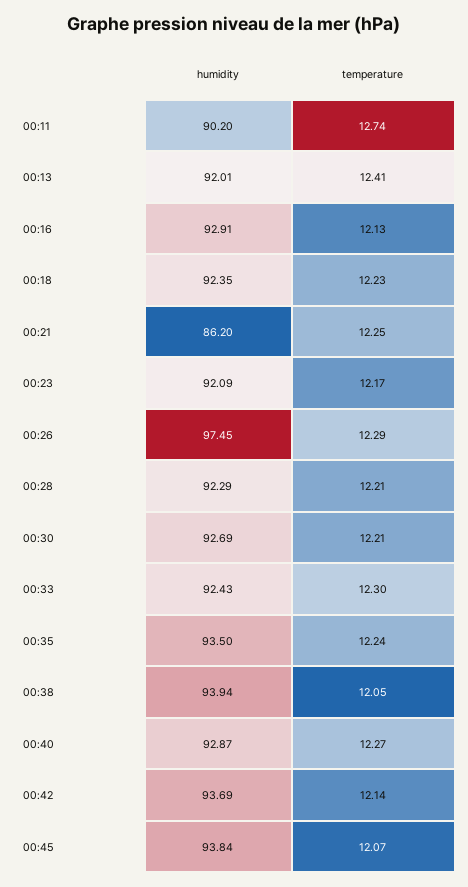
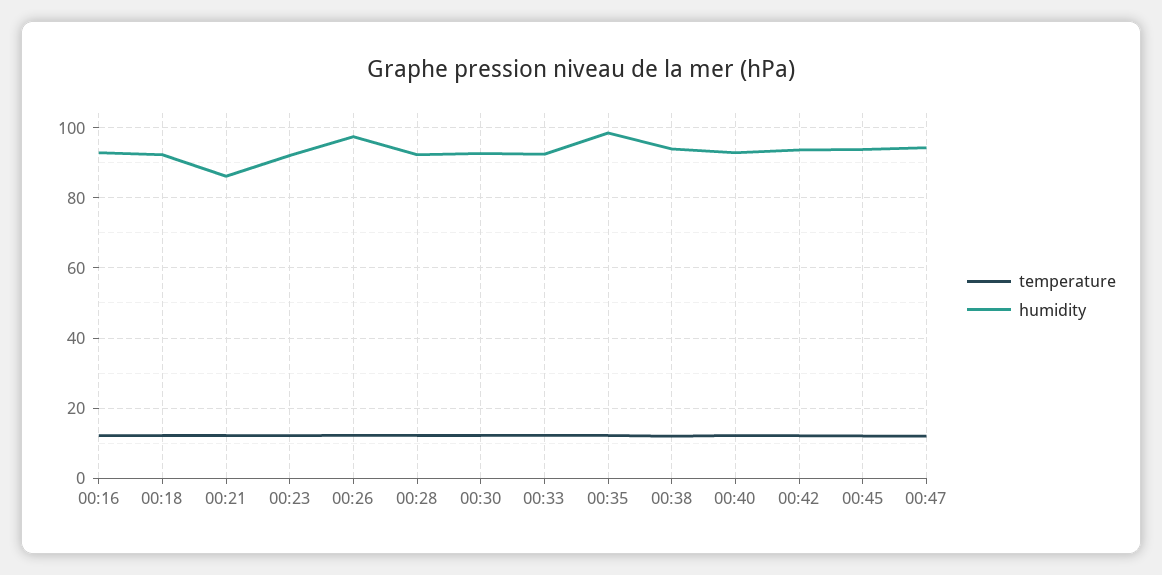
humidity, 00:11: 90.2 -> none
temperature, 00:11: 12.74 -> none
humidity, 00:13: 92.01 -> none
temperature, 00:13: 12.41 -> none
humidity, 00:35: 93.5 -> 98
temperature, 00:47: none -> 12
humidity, 00:47: none -> 94

